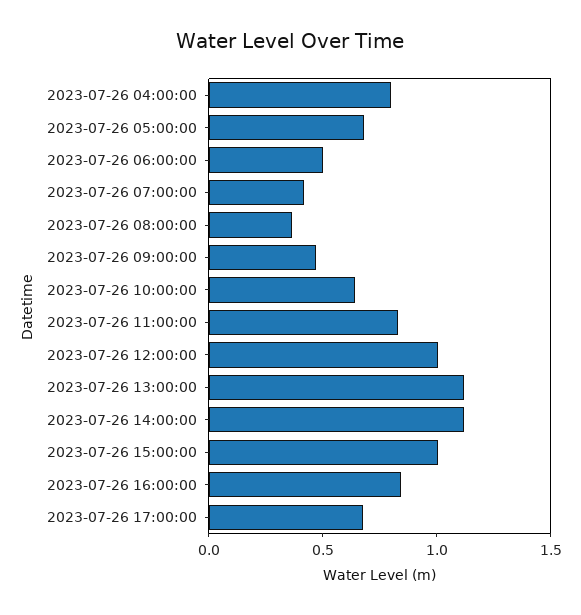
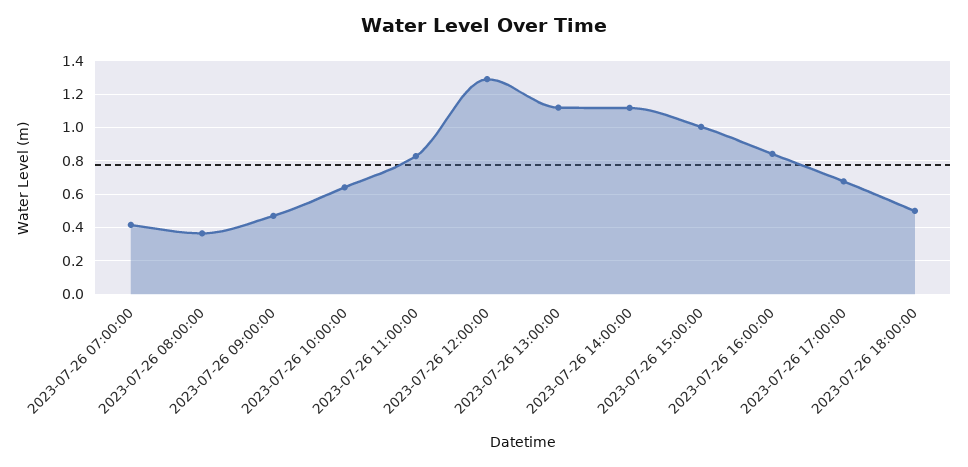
2023-07-26 04:00:00: 0.8 -> none
2023-07-26 05:00:00: 0.7 -> none
2023-07-26 06:00:00: 0.5 -> none
2023-07-26 12:00:00: 1 -> 1.3
2023-07-26 18:00:00: none -> 0.5

